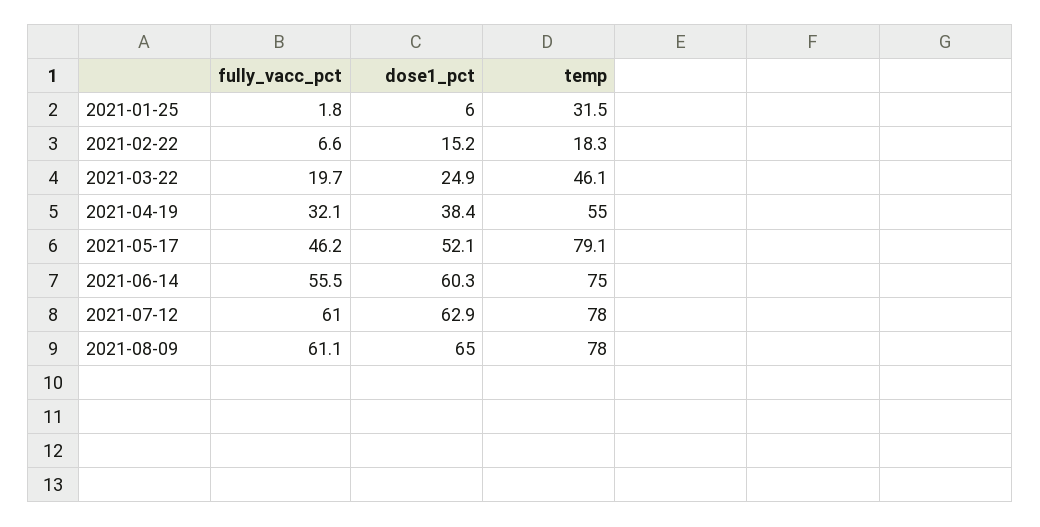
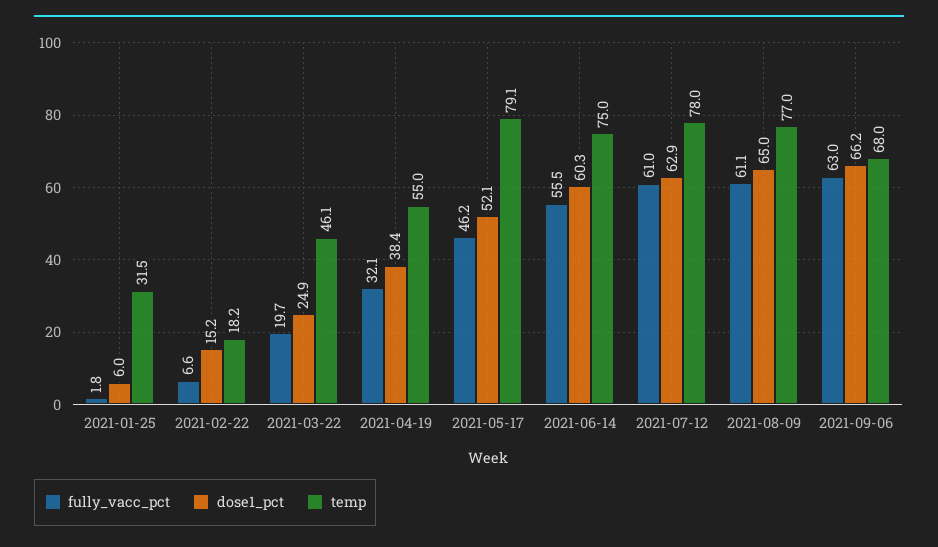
temp, 2021-02-22: 18.3 -> 18.2
temp, 2021-08-09: 78 -> 77
fully_vacc_pct, 2021-09-06: none -> 63
dose1_pct, 2021-09-06: none -> 66.2
temp, 2021-09-06: none -> 68

